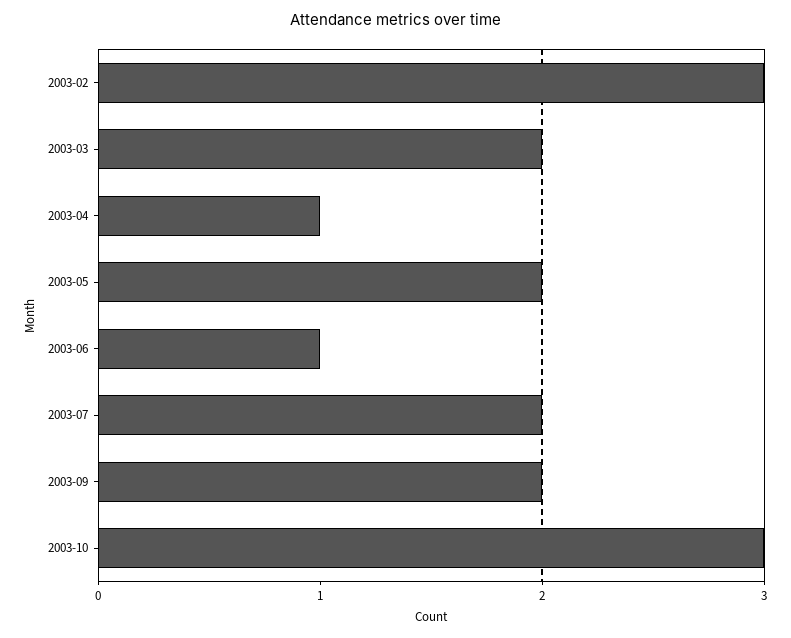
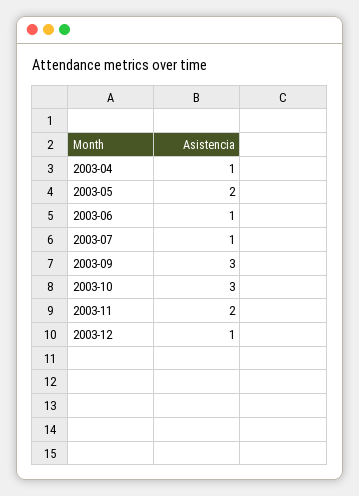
2003-02: 3 -> none
2003-03: 2 -> none
2003-07: 2 -> 1
2003-09: 2 -> 3
2003-11: none -> 2
2003-12: none -> 1

